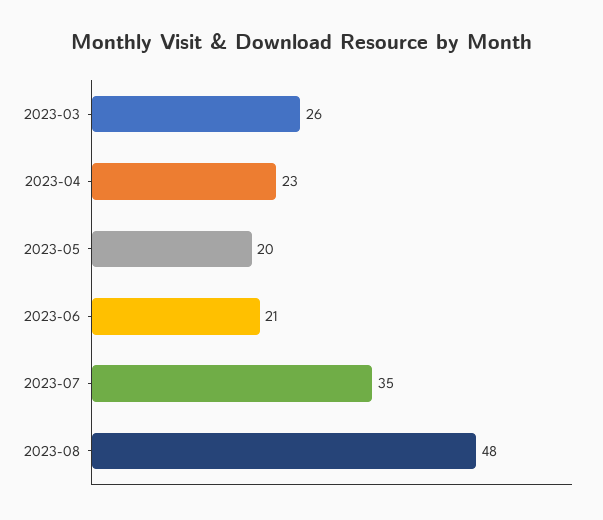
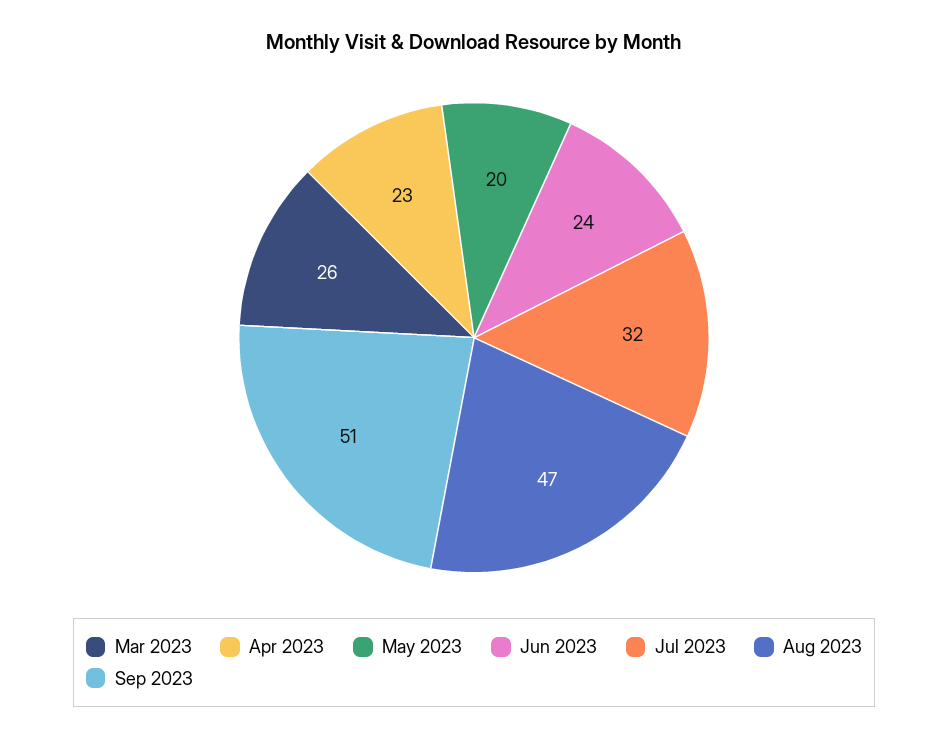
2023-06: 21 -> 24
2023-07: 35 -> 32
2023-08: 48 -> 47
Sep 2023: none -> 51

